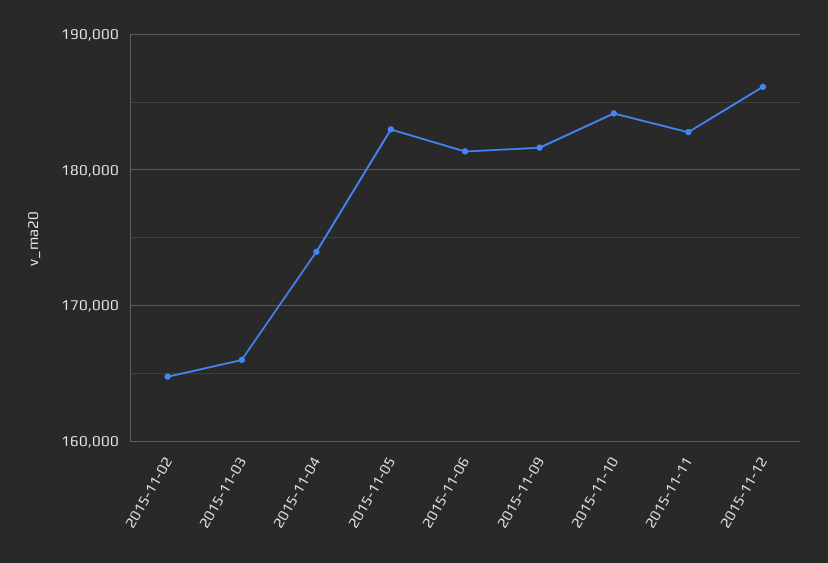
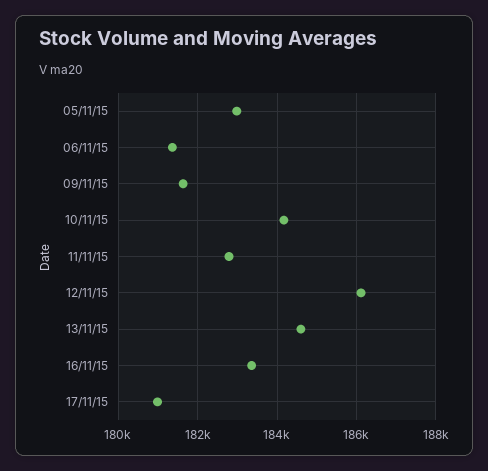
2015-11-02: 165000 -> none
2015-11-03: 166000 -> none
2015-11-04: 174000 -> none
13/11/15: none -> 184600
16/11/15: none -> 183400
17/11/15: none -> 181000

